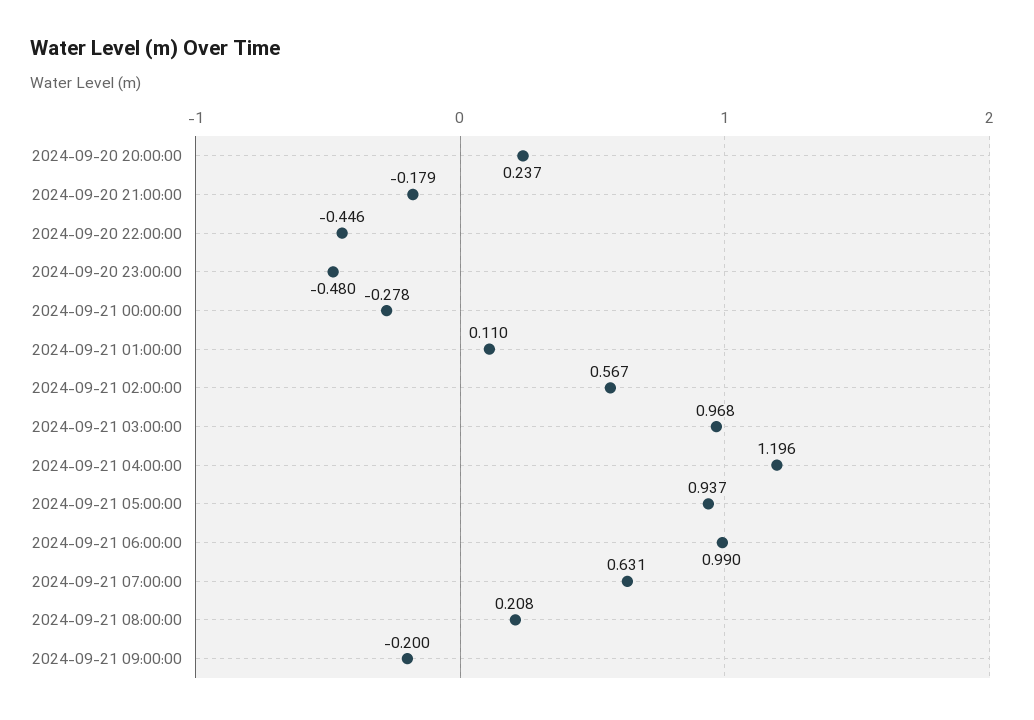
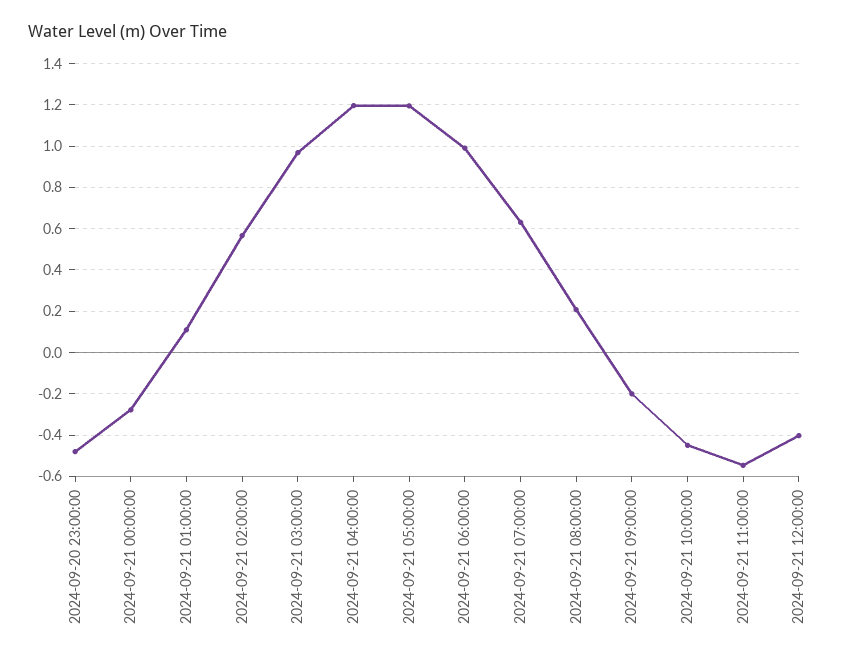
2024-09-20 20:00:00: 0.237 -> none
2024-09-20 21:00:00: -0.179 -> none
2024-09-20 22:00:00: -0.446 -> none
2024-09-21 05:00:00: 0.937 -> 1.2
2024-09-21 10:00:00: none -> -0.45
2024-09-21 11:00:00: none -> -0.55
2024-09-21 12:00:00: none -> -0.4

